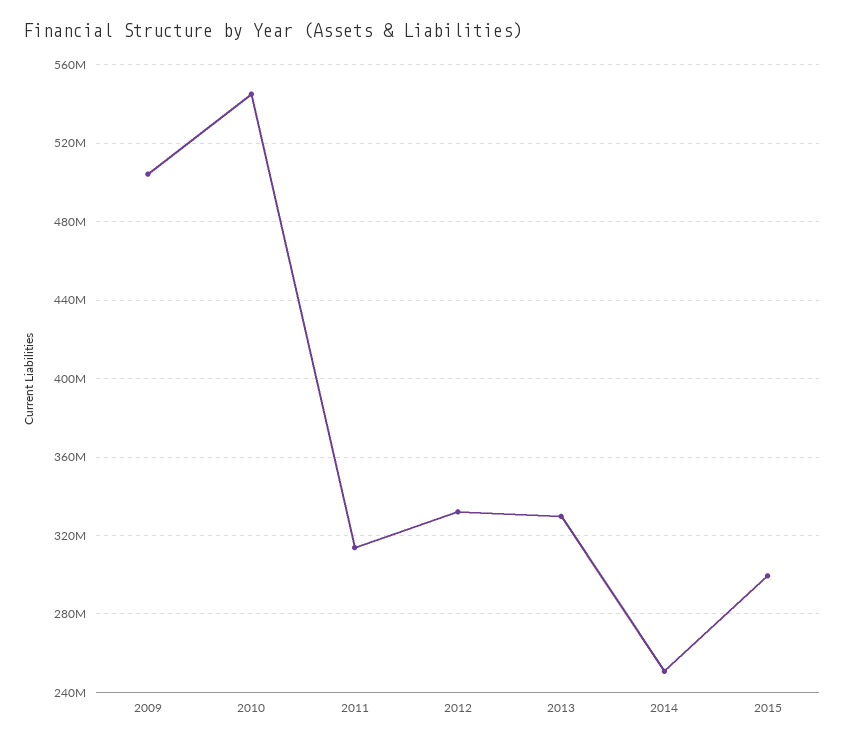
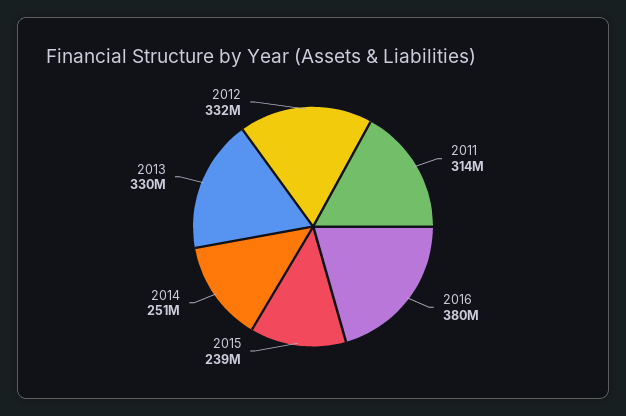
2009: 505000000 -> none
2010: 545000000 -> none
2015: 300000000 -> 239000000
2016: none -> 380000000

